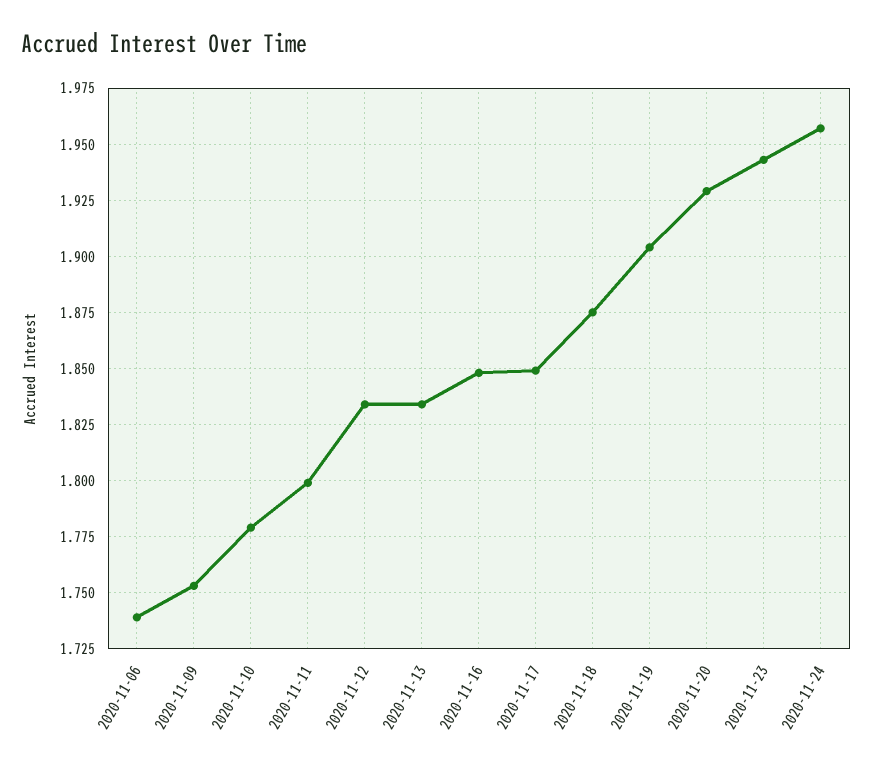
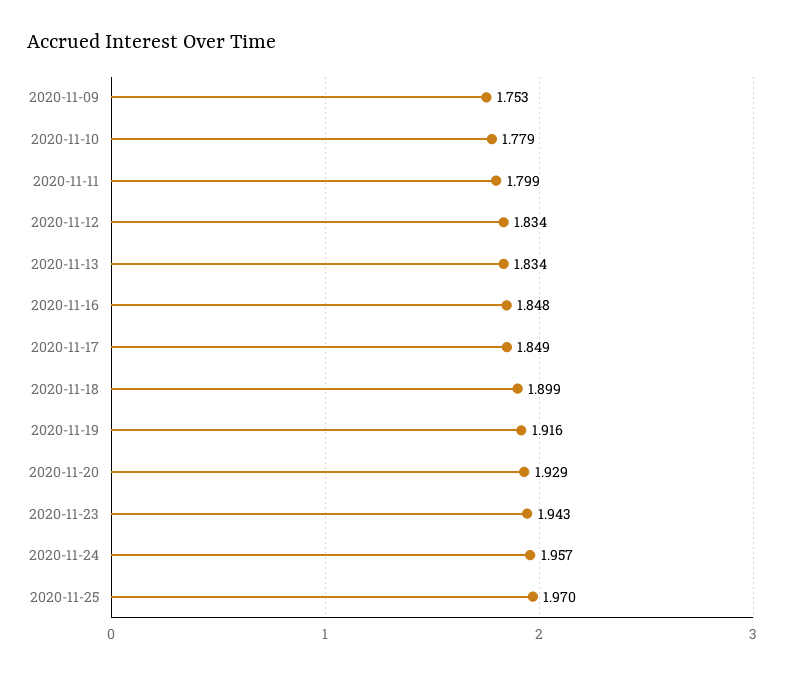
2020-11-06: 1.74 -> none
2020-11-18: 1.875 -> 1.899
2020-11-19: 1.905 -> 1.916
2020-11-25: none -> 1.97

